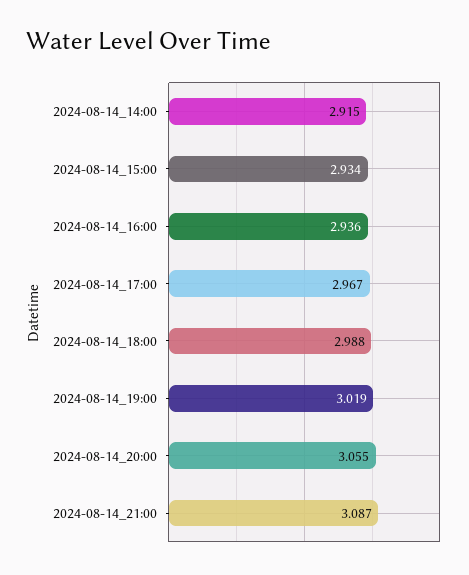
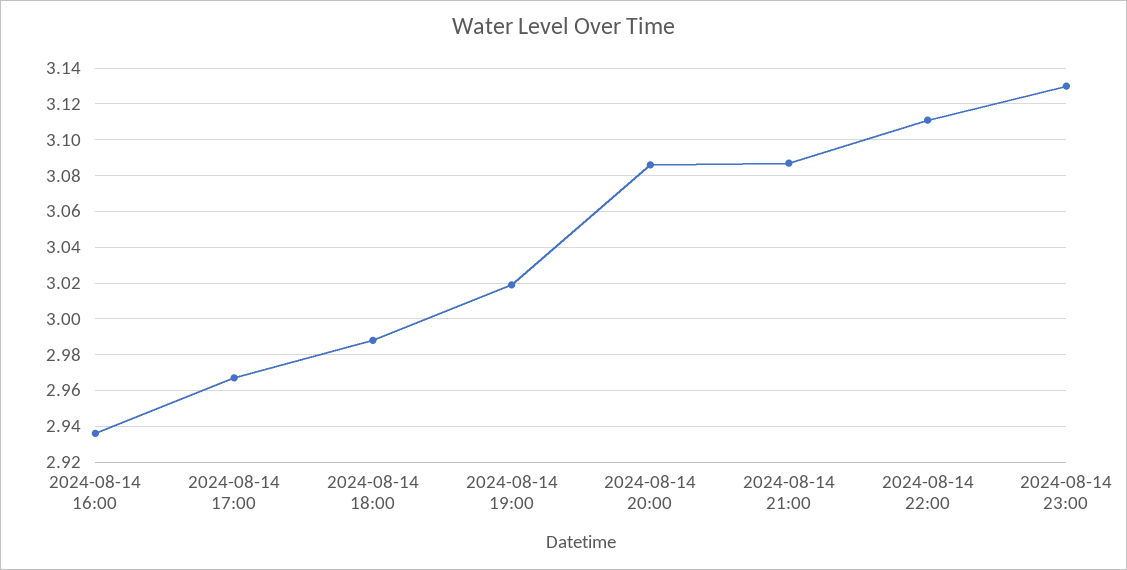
2024-08-14_14:00: 2.915 -> none
2024-08-14_15:00: 2.934 -> none
2024-08-14_20:00: 3.055 -> 3.085
2024-08-14 22:00: none -> 3.11
2024-08-14 23:00: none -> 3.13

